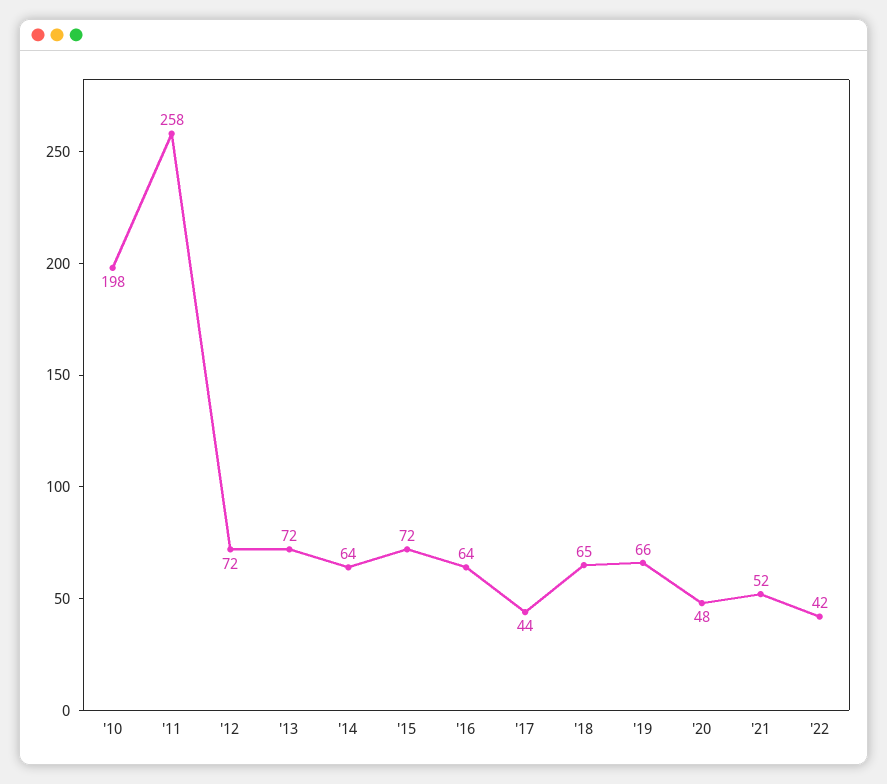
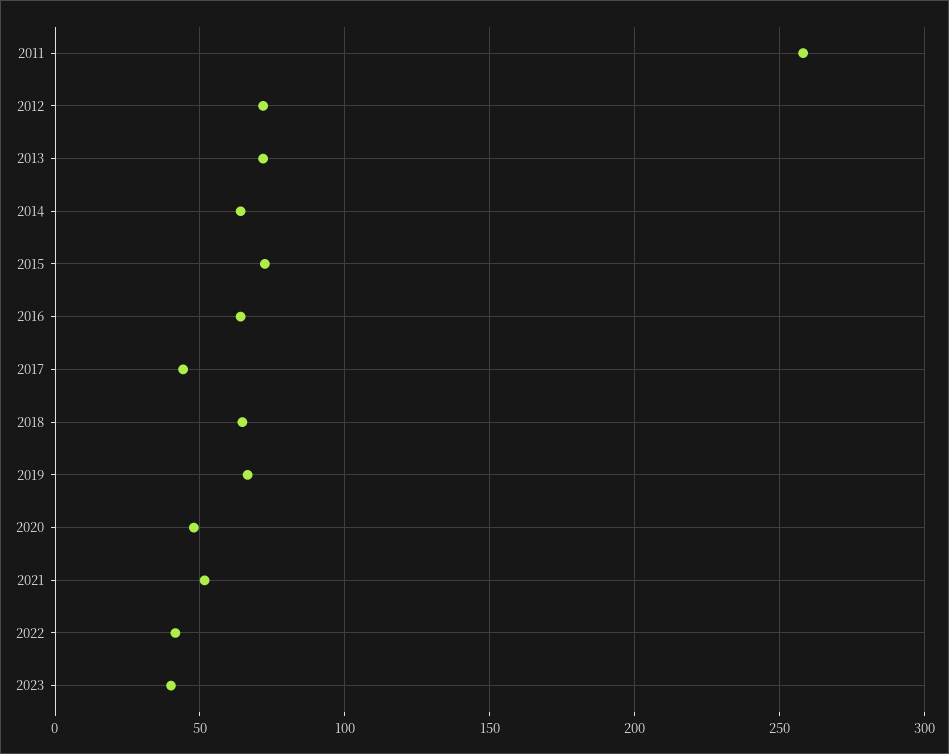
'10: 198 -> none
2023: none -> 40

